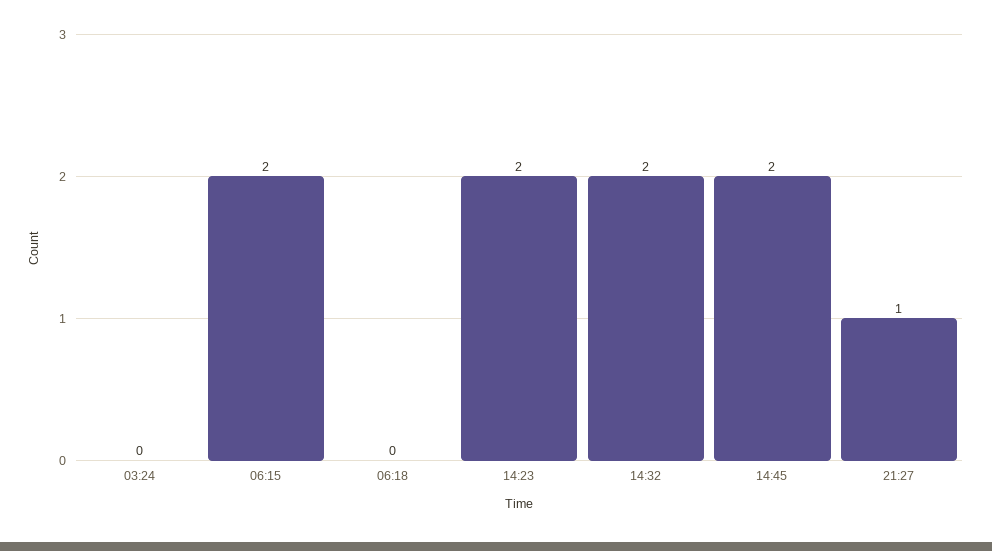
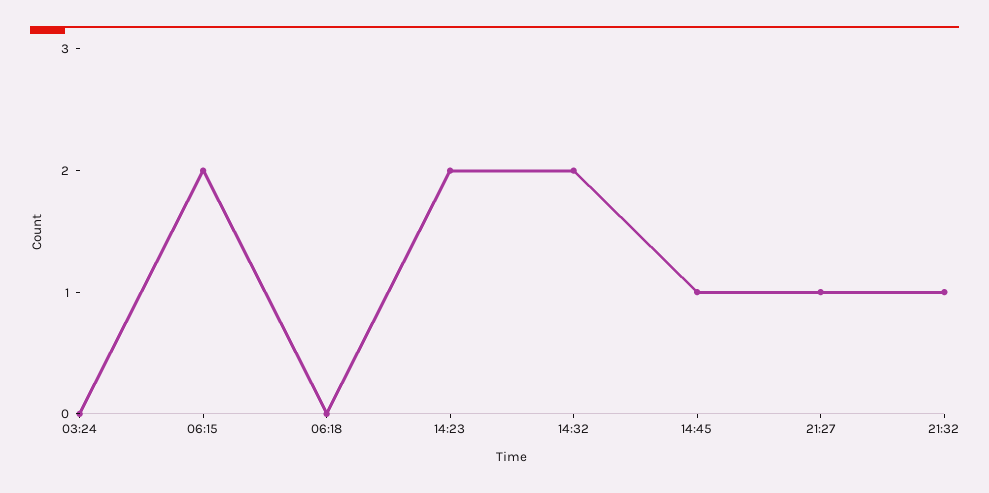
14:45: 2 -> 1
21:32: none -> 1

